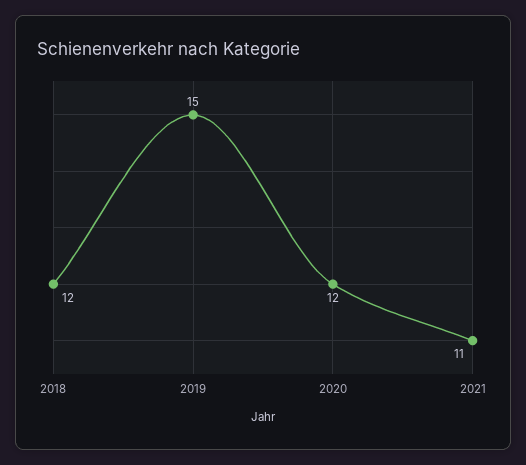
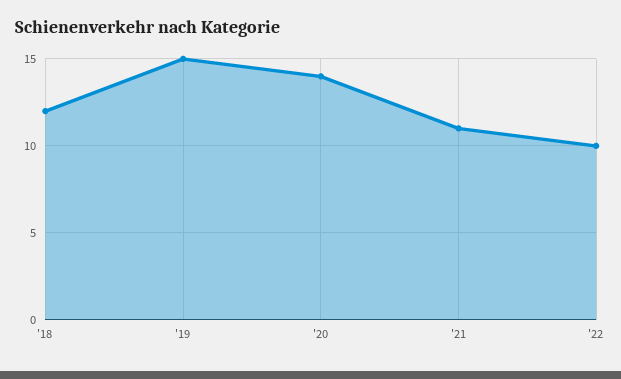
2020: 12 -> 14
'22: none -> 10

